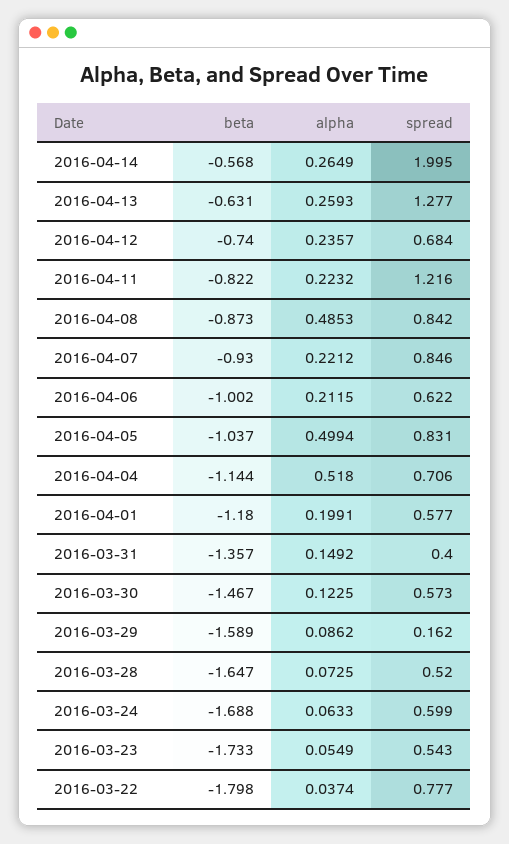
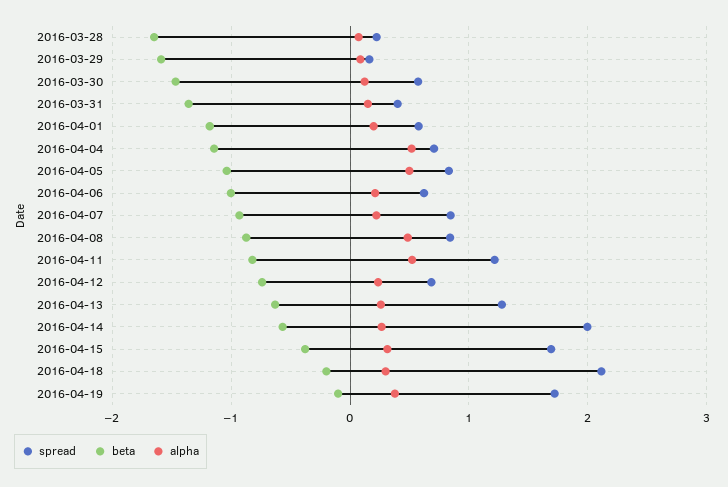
alpha, 2016-04-11: 0.2232 -> 0.5
spread, 2016-03-28: 0.52 -> 0.2
beta, 2016-03-24: -1.688 -> none
alpha, 2016-03-24: 0.0633 -> none
spread, 2016-03-24: 0.599 -> none
beta, 2016-03-23: -1.733 -> none
alpha, 2016-03-23: 0.0549 -> none
spread, 2016-03-23: 0.543 -> none
beta, 2016-03-22: -1.798 -> none
alpha, 2016-03-22: 0.0374 -> none
spread, 2016-03-22: 0.777 -> none
spread, 2016-04-15: none -> 1.7
beta, 2016-04-15: none -> -0.4
alpha, 2016-04-15: none -> 0.3
spread, 2016-04-18: none -> 2.1
beta, 2016-04-18: none -> -0.2
alpha, 2016-04-18: none -> 0.3
spread, 2016-04-19: none -> 1.7
beta, 2016-04-19: none -> -0.1
alpha, 2016-04-19: none -> 0.4

